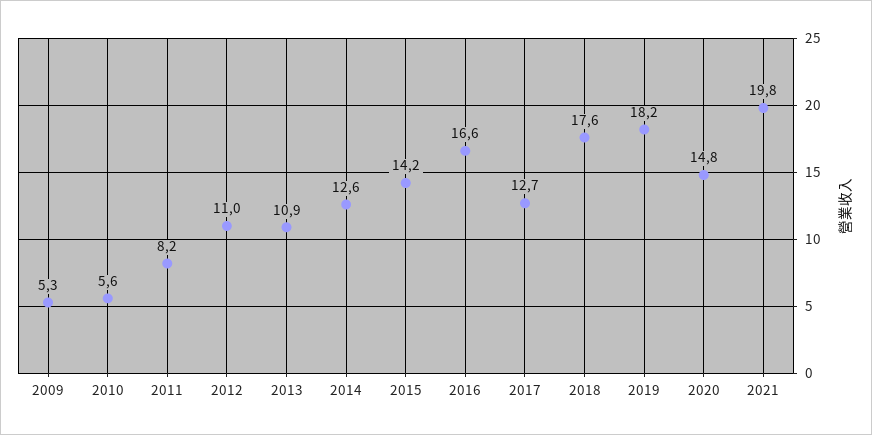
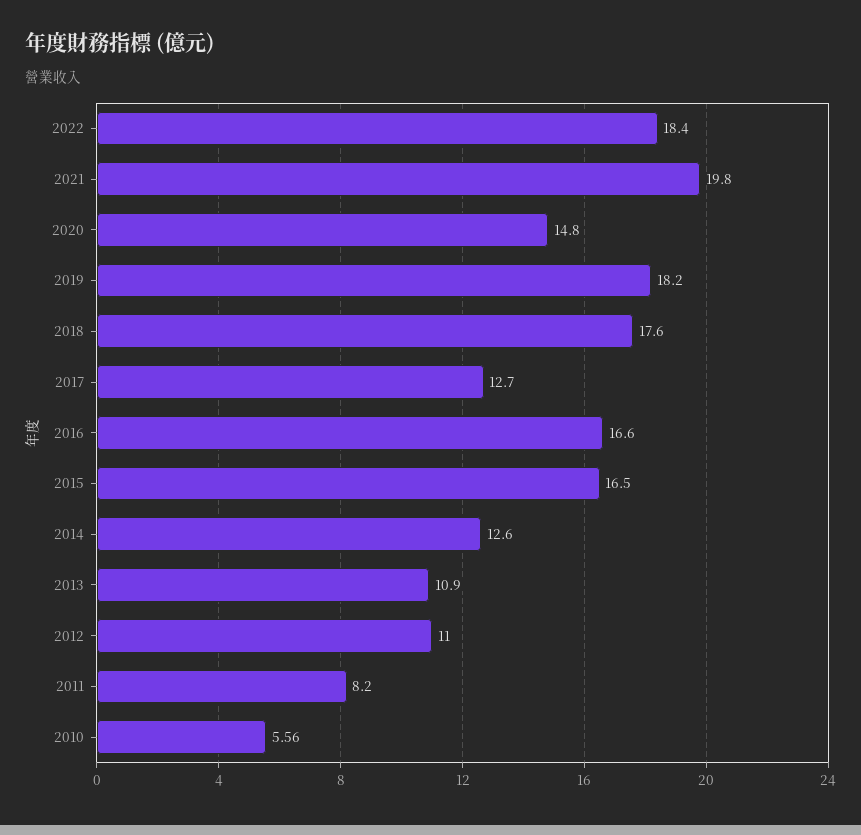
2009: 5.3 -> none
2015: 14.2 -> 16.5
2022: none -> 18.4

